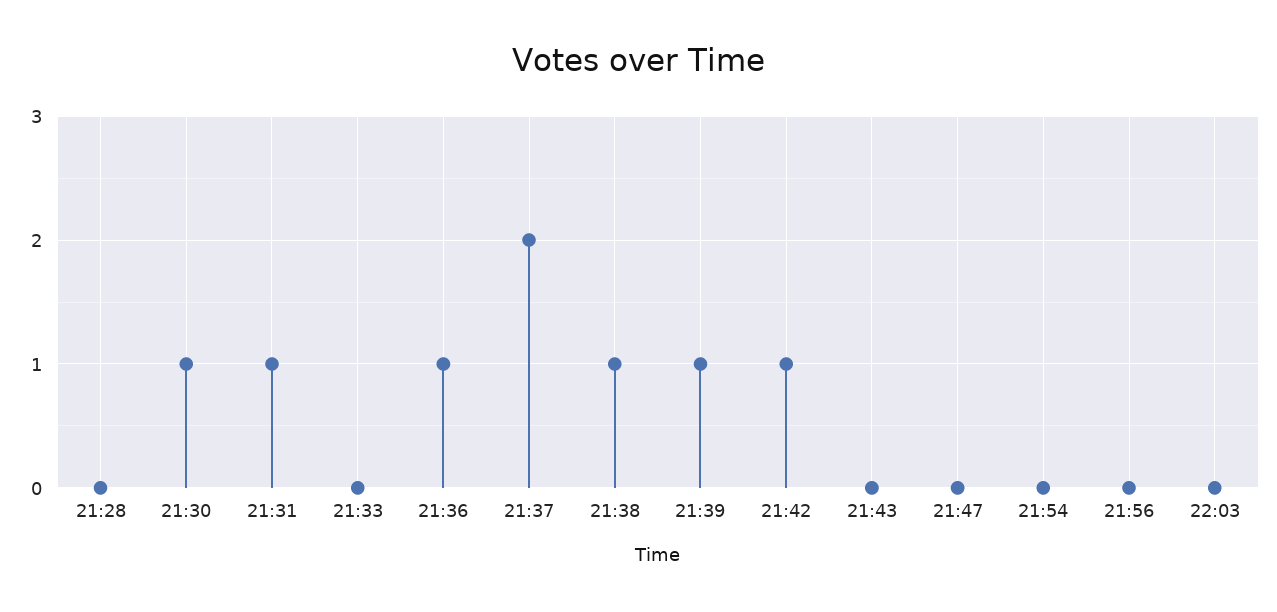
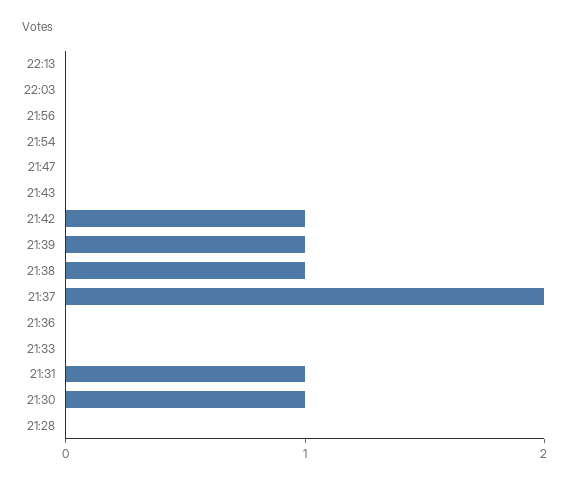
21:36: 1 -> 0
22:13: none -> 0

